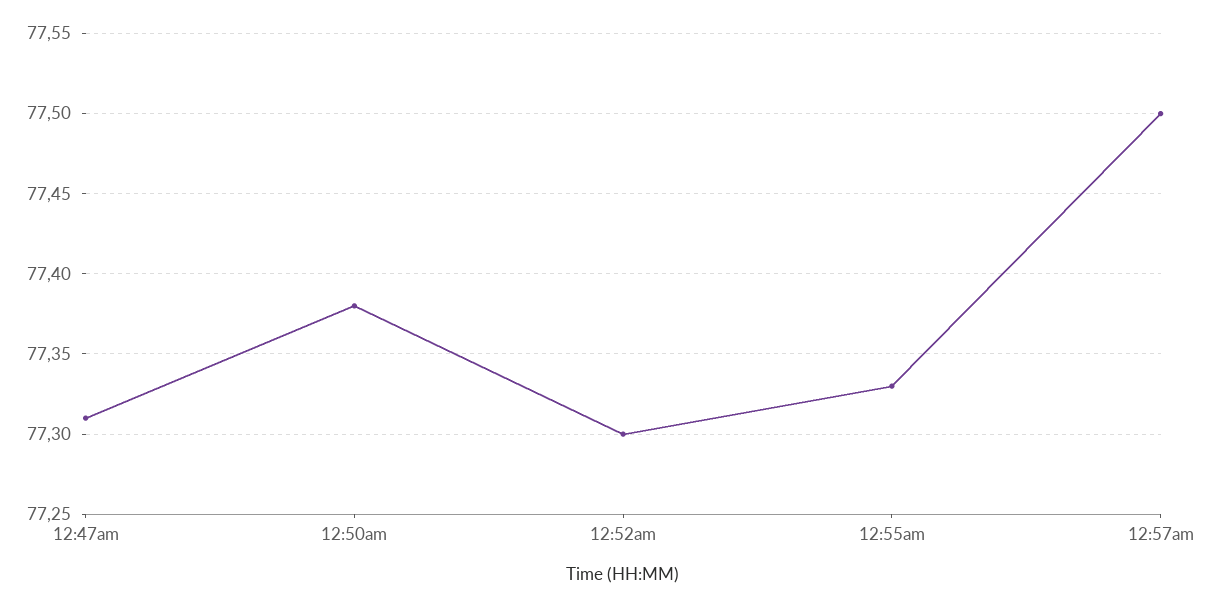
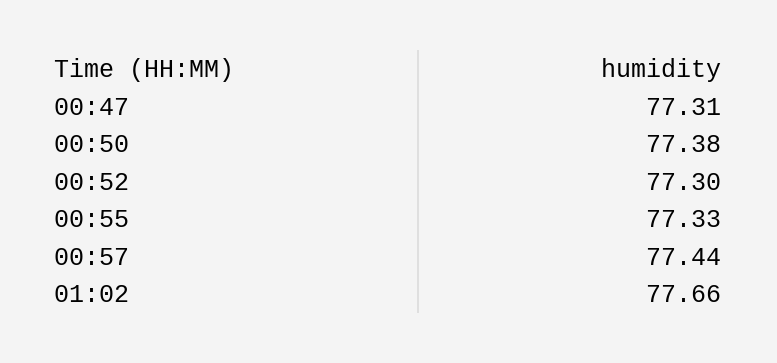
12:57am: 77.5 -> 77.44
01:02: none -> 77.66

